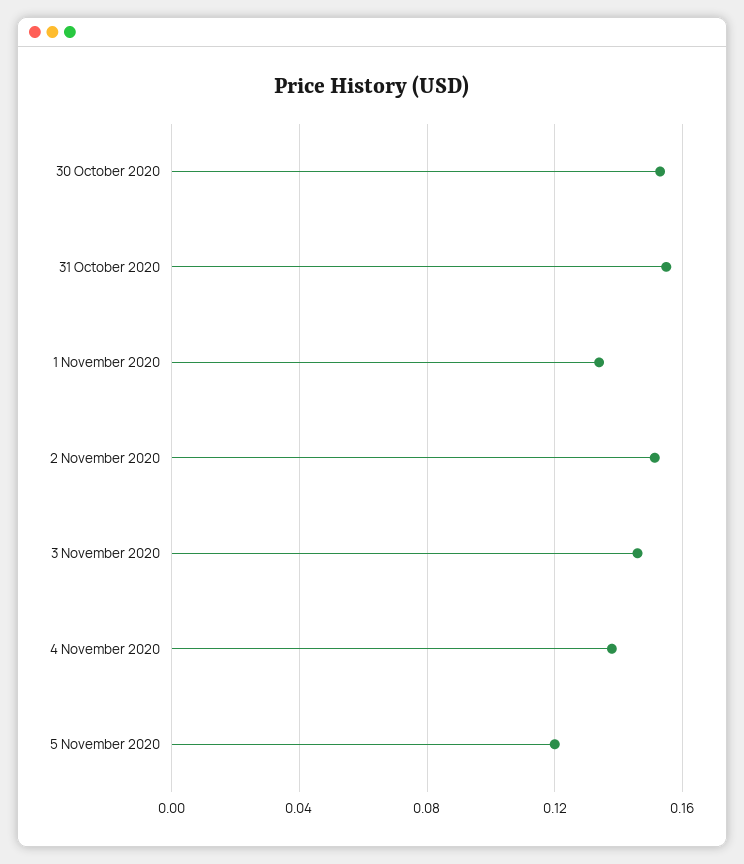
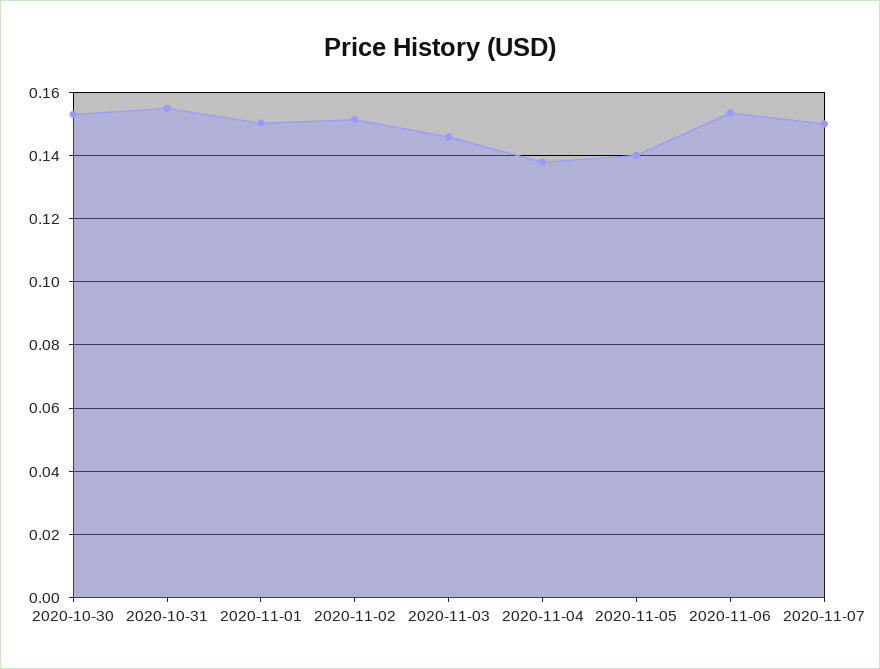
1 November 2020: 0.135 -> 0.15
5 November 2020: 0.12 -> 0.14
2020-11-06: none -> 0.154
2020-11-07: none -> 0.15

